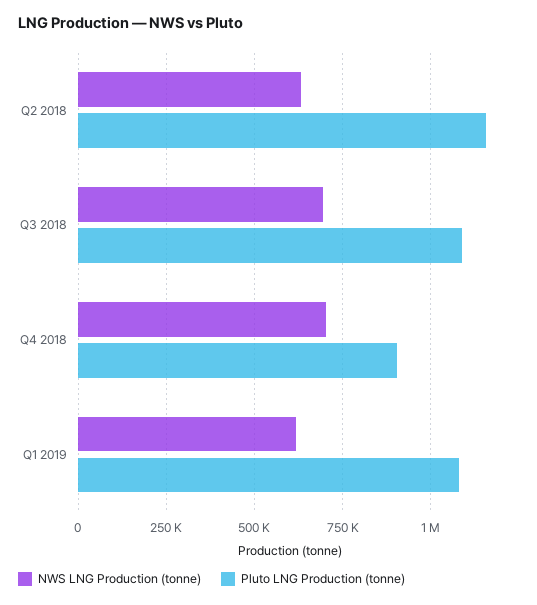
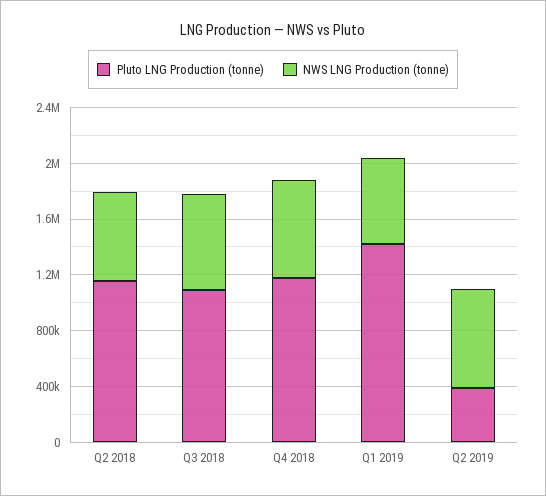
Pluto LNG Production (tonne), Q4 2018: 900000 -> 1200000
Pluto LNG Production (tonne), Q1 2019: 1075000 -> 1400000
Pluto LNG Production (tonne), Q2 2019: none -> 400000
NWS LNG Production (tonne), Q2 2019: none -> 700000

